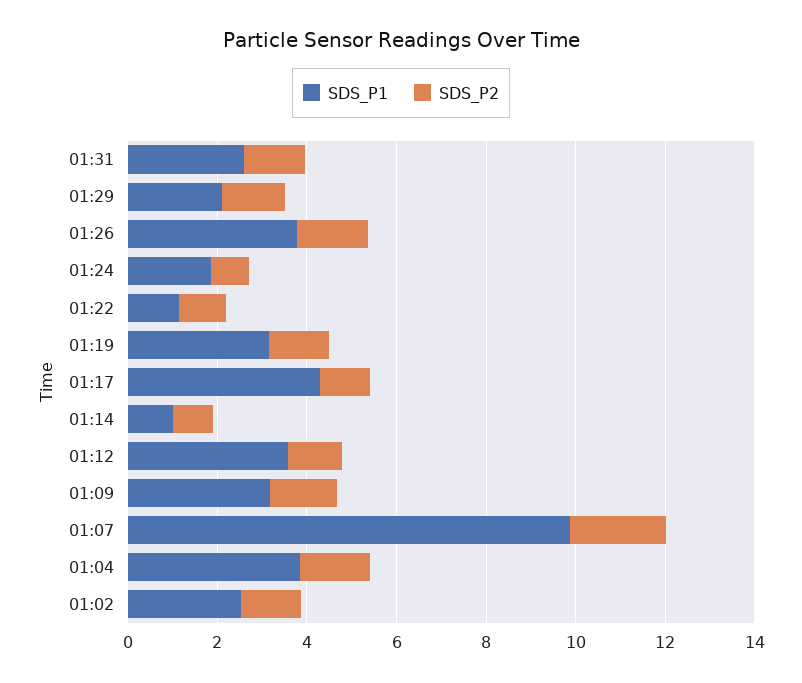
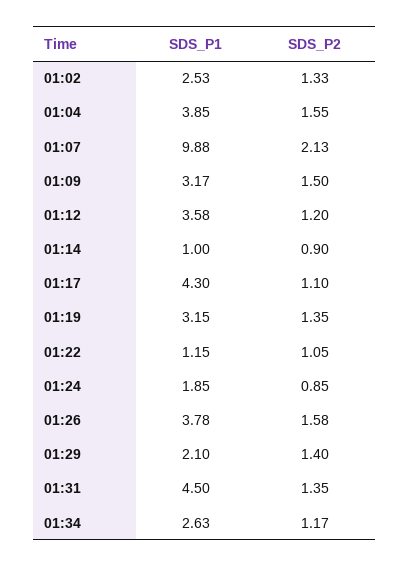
SDS_P1, 01:31: 2.5 -> 4.5
SDS_P1, 01:34: none -> 2.63
SDS_P2, 01:34: none -> 1.17

